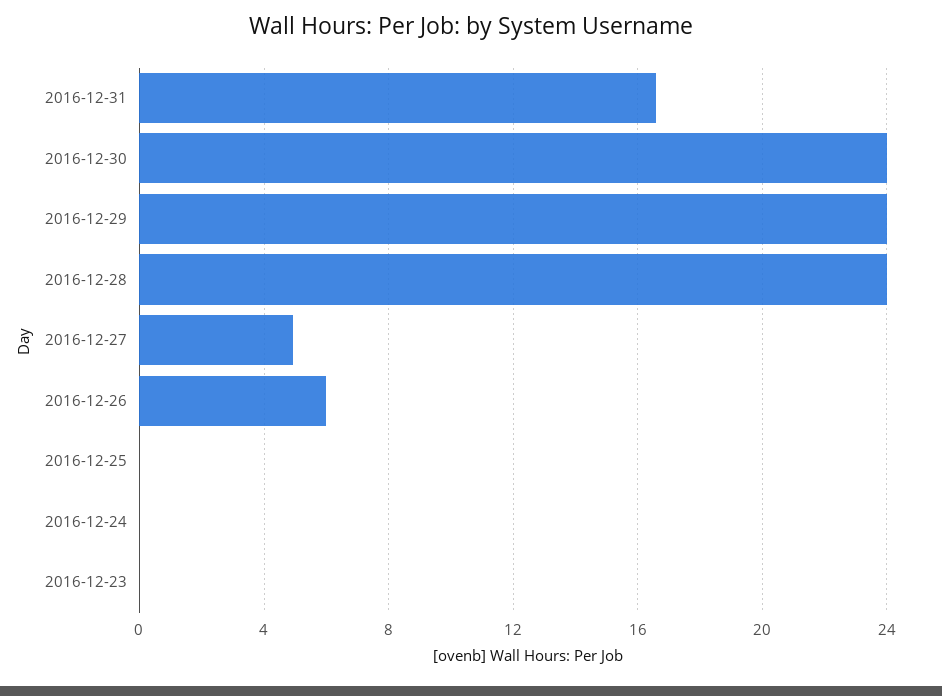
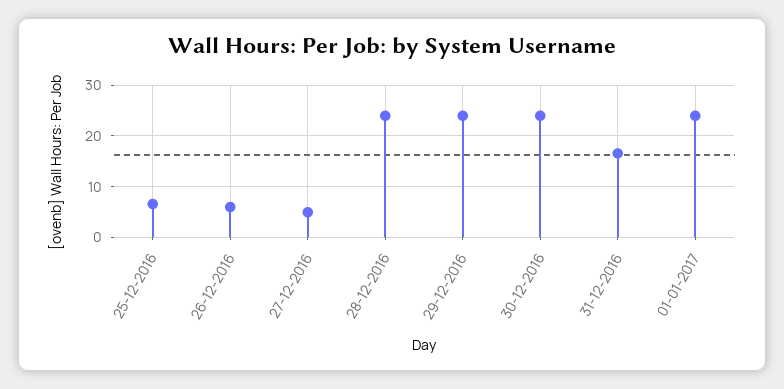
2016-12-25: 0 -> 6
2016-12-24: 0 -> none
2016-12-23: 0 -> none
01-01-2017: none -> 24

